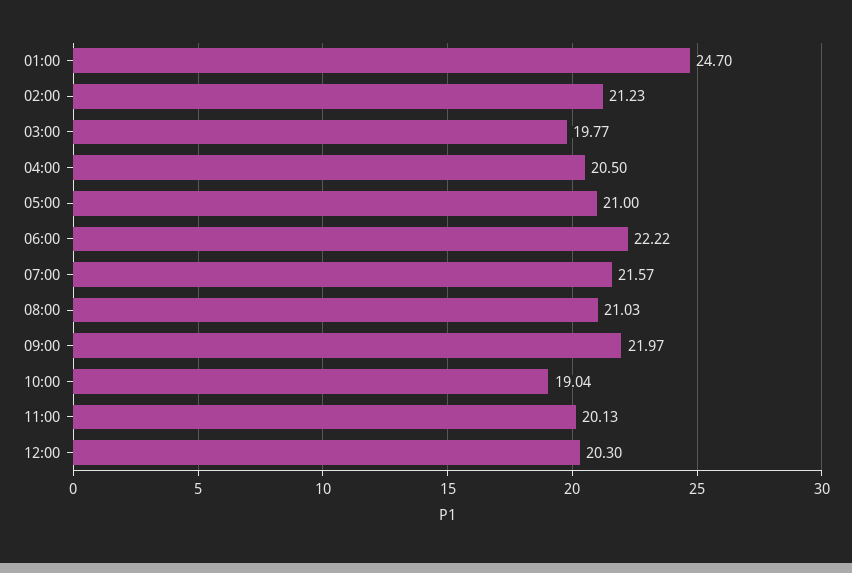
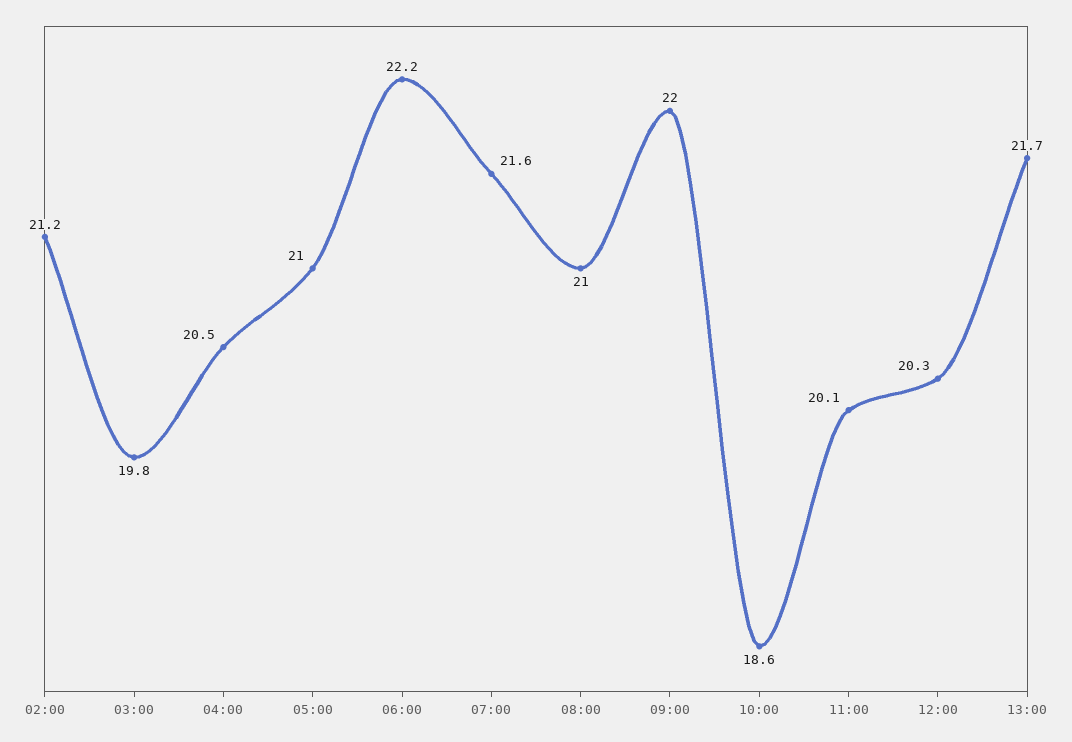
01:00: 24.7 -> none
10:00: 19.04 -> 18.6
13:00: none -> 21.7

